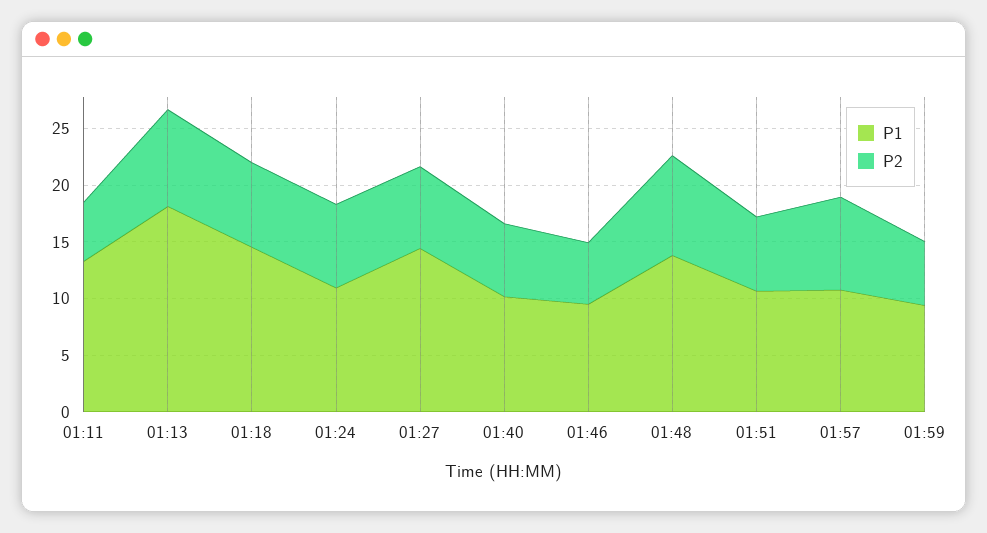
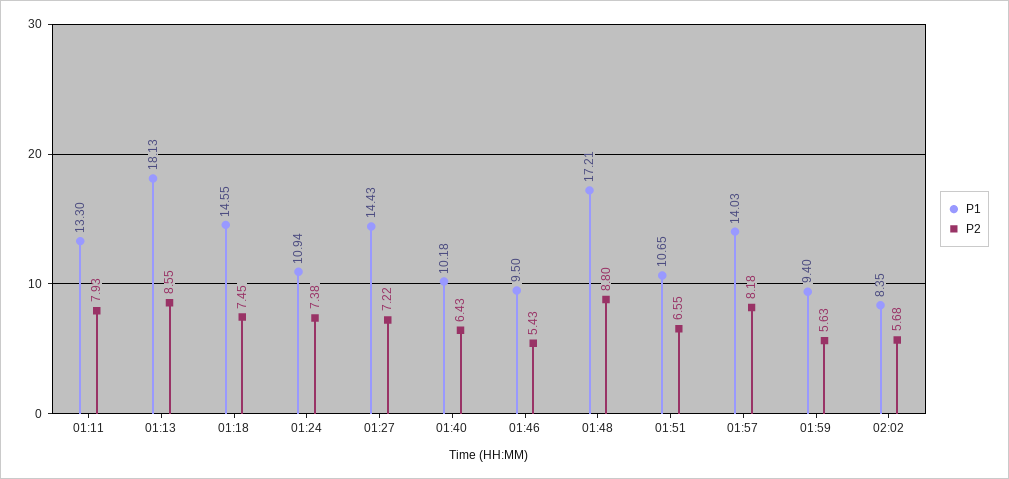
P2, 01:11: 5 -> 7.93
P1, 01:48: 14 -> 17.21
P1, 01:57: 11 -> 14.03
P1, 02:02: none -> 8.35
P2, 02:02: none -> 5.68

